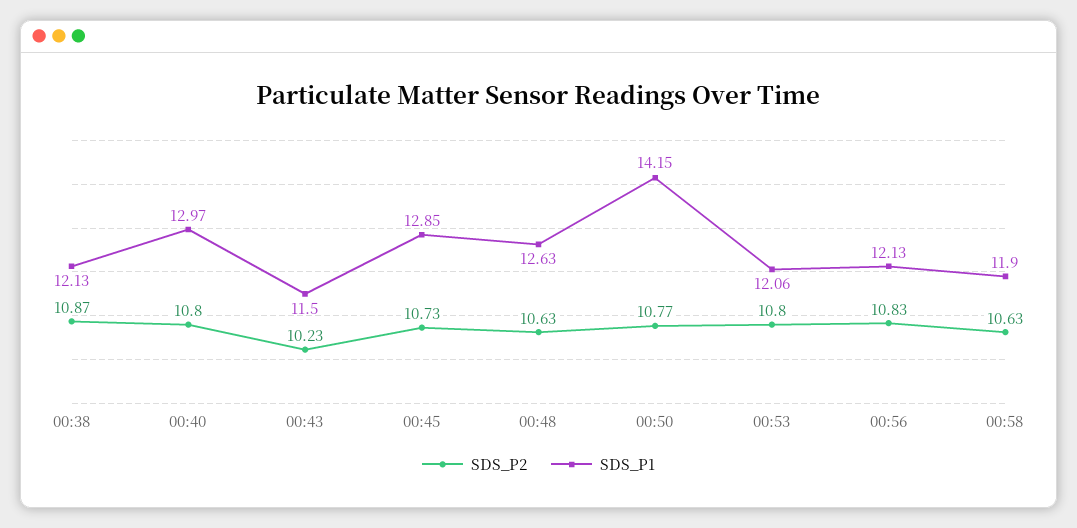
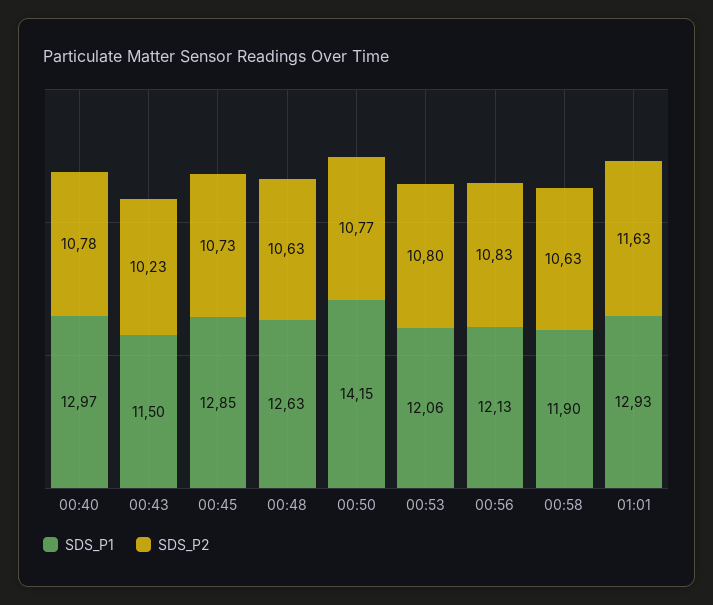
SDS_P2, 00:38: 10.87 -> none
SDS_P1, 00:38: 12.13 -> none
SDS_P2, 00:40: 10.8 -> 10.78
SDS_P1, 01:01: none -> 12.93
SDS_P2, 01:01: none -> 11.63

